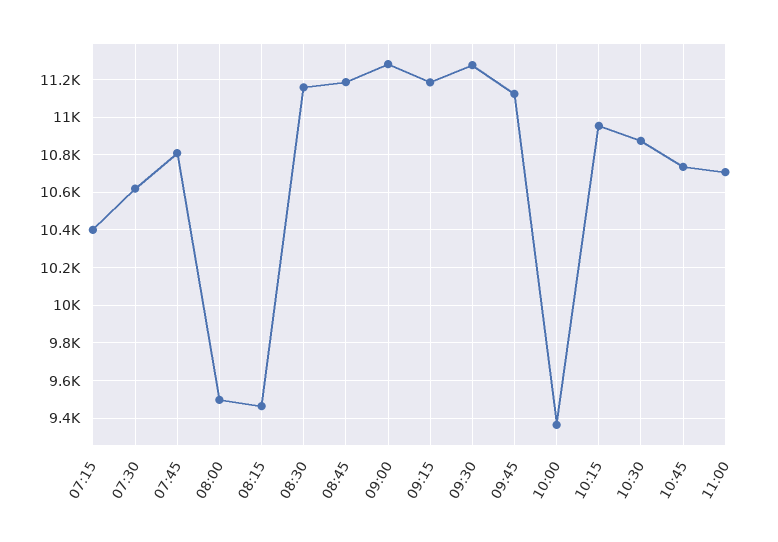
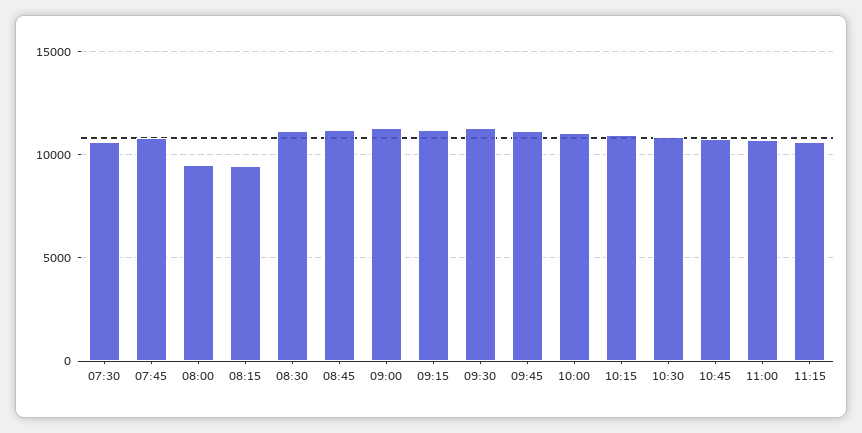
07:15: 10400 -> none
10:00: 9350 -> 11000
11:15: none -> 10500

